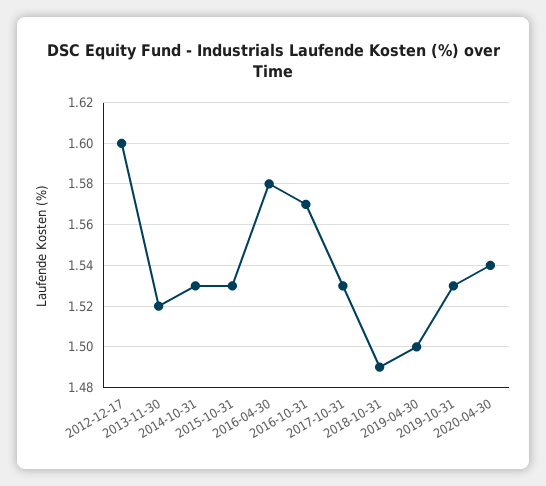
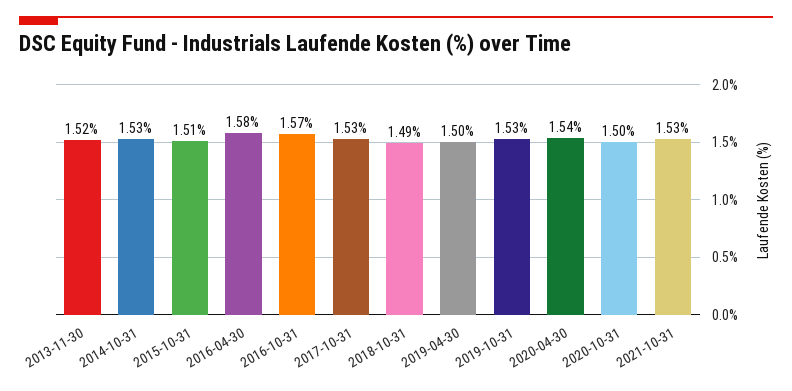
2012-12-17: 1.6 -> none
2015-10-31: 1.53 -> 1.51
2020-10-31: none -> 1.5
2021-10-31: none -> 1.53

